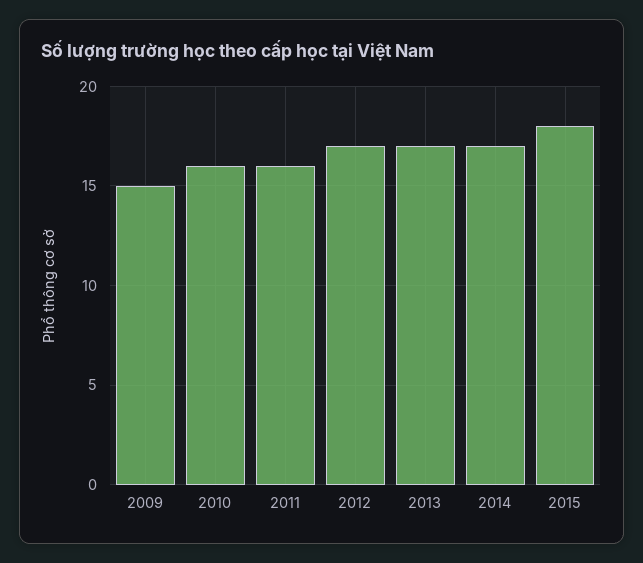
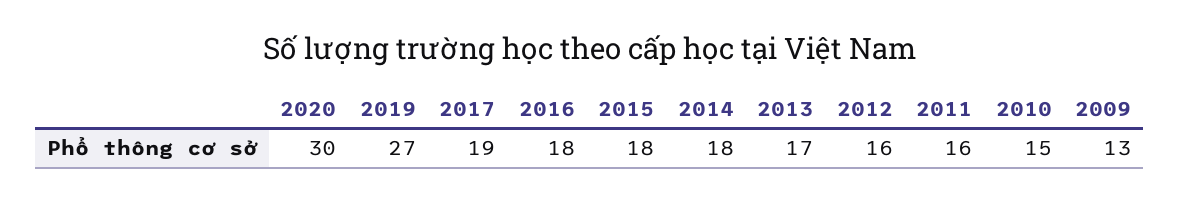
2009: 15 -> 13
2010: 16 -> 15
2012: 17 -> 16
2014: 17 -> 18
2020: none -> 30
2019: none -> 27
2017: none -> 19
2016: none -> 18

